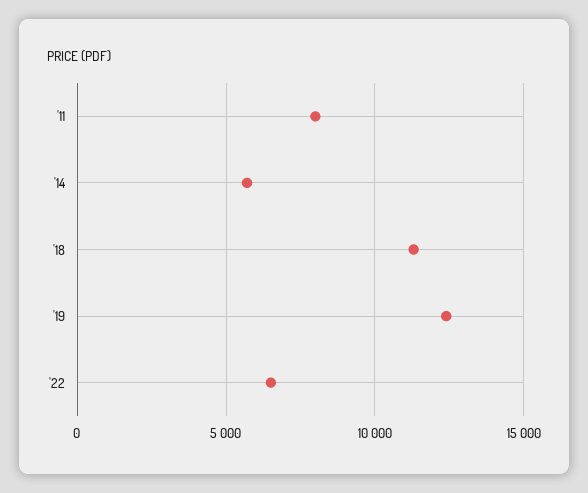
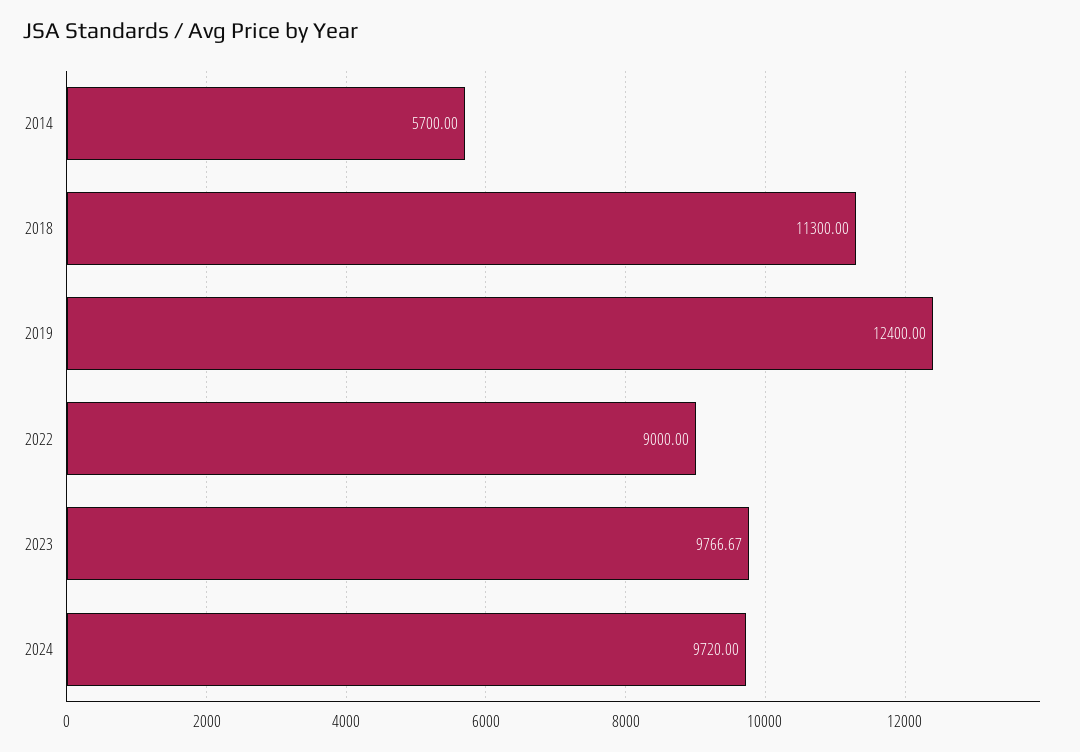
'11: 8000 -> none
'22: 6500 -> 9000
2023: none -> 9766.67
2024: none -> 9720

